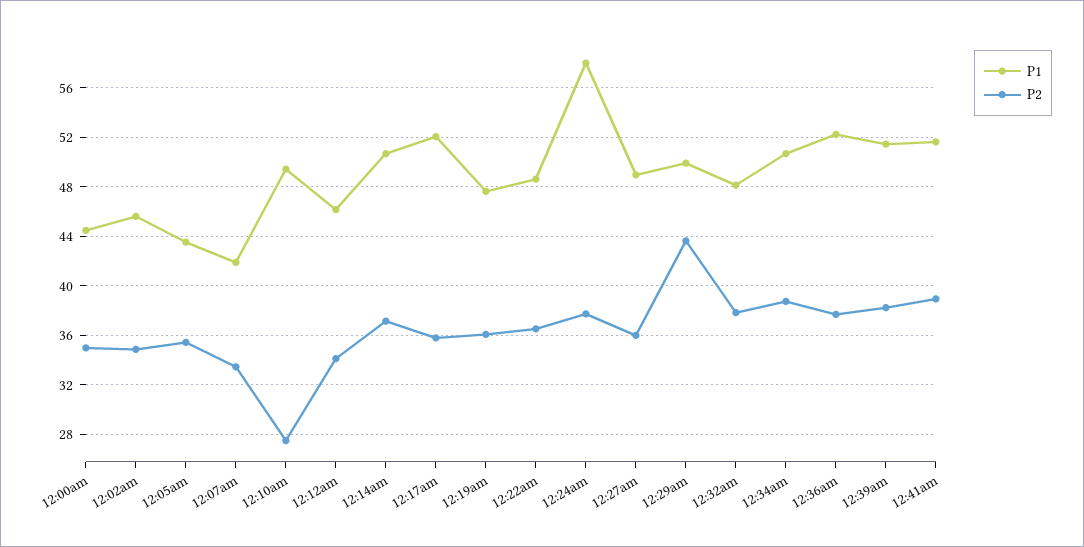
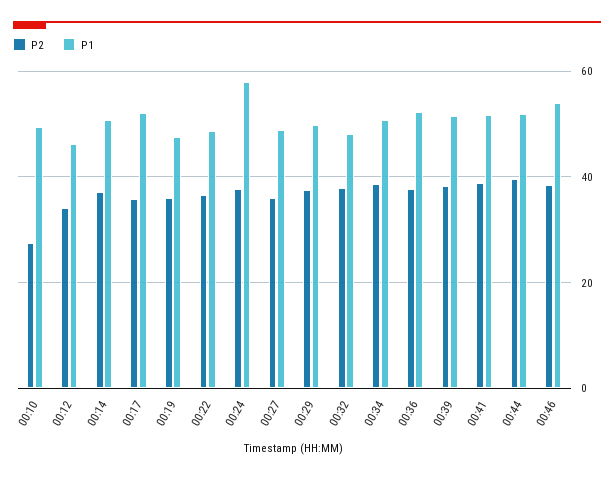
P1, 12:00am: 44.5 -> none
P2, 12:00am: 35 -> none
P1, 12:02am: 45.5 -> none
P2, 12:02am: 35 -> none
P1, 12:05am: 43.5 -> none
P2, 12:05am: 35.5 -> none
P1, 12:07am: 42 -> none
P2, 12:07am: 33.5 -> none
P2, 12:29am: 43.5 -> 38
P2, 00:44: none -> 40
P1, 00:44: none -> 52
P2, 00:46: none -> 38
P1, 00:46: none -> 54

